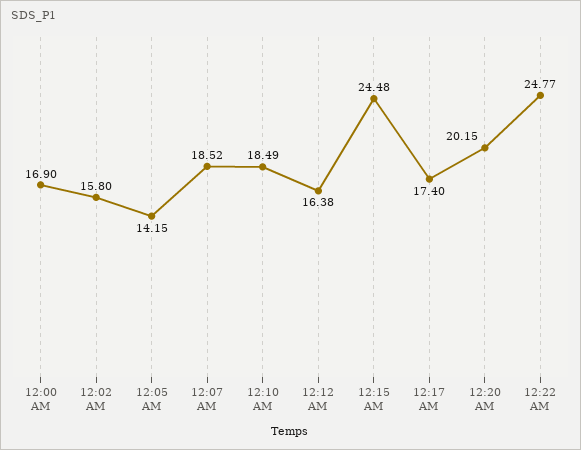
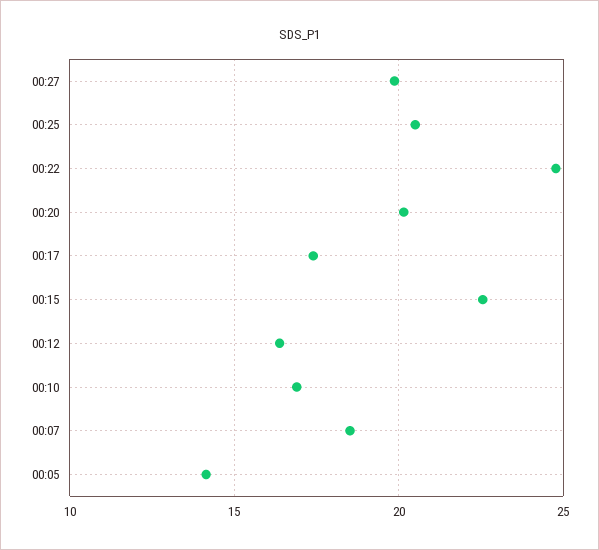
12:00 AM: 16.9 -> none
12:02 AM: 15.8 -> none
12:10 AM: 18.49 -> 17
12:15 AM: 24.48 -> 22.5
00:27: none -> 20
00:25: none -> 20.5

